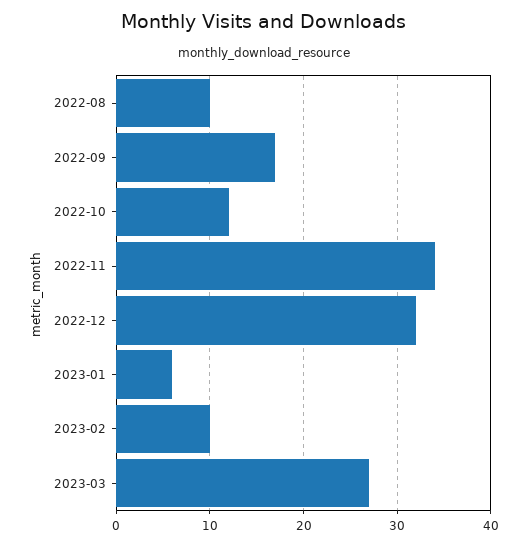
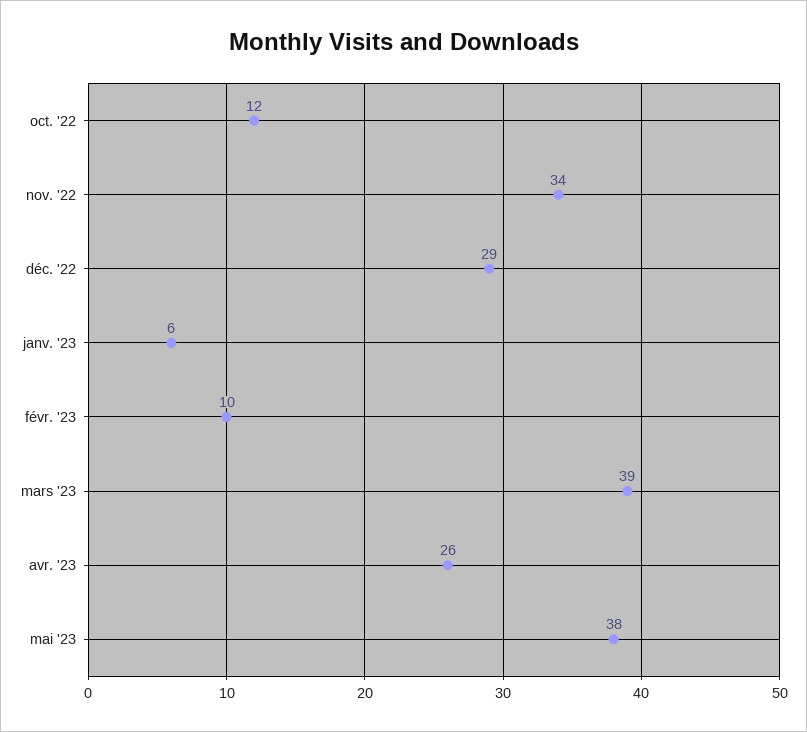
2022-08: 10 -> none
2022-09: 17 -> none
2022-12: 32 -> 29
2023-03: 27 -> 39
avr. '23: none -> 26
mai '23: none -> 38

